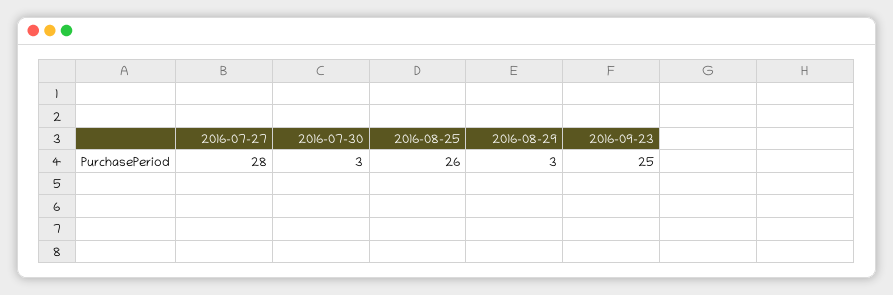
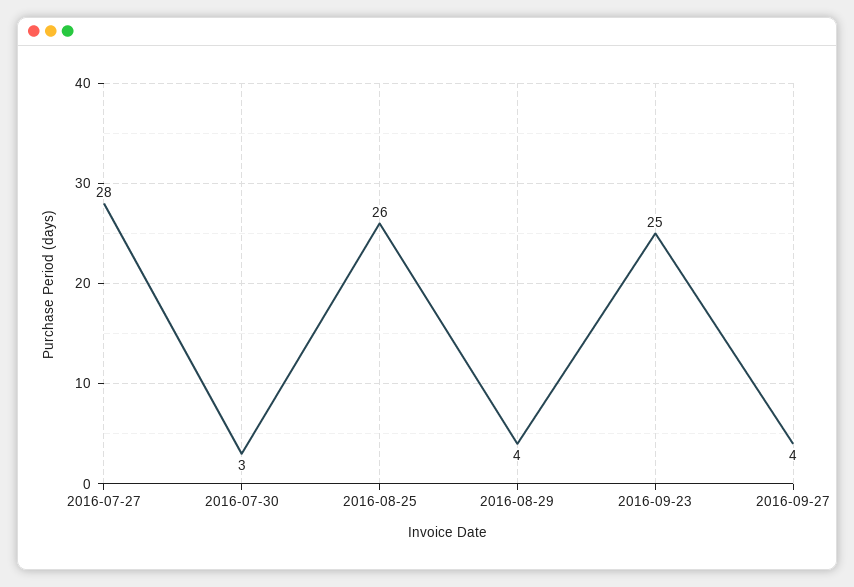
2016-08-29: 3 -> 4
2016-09-27: none -> 4

